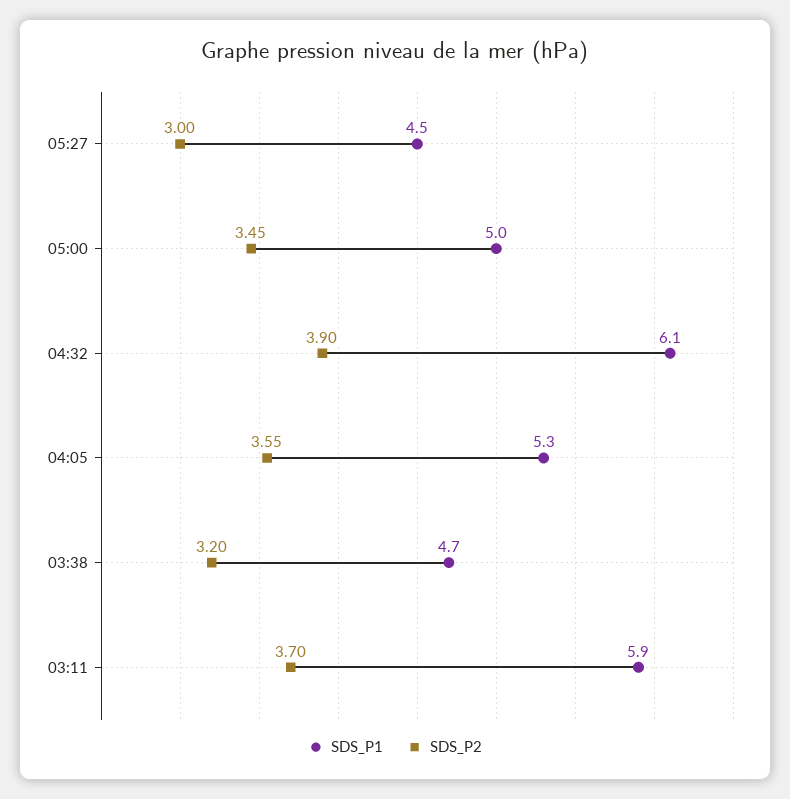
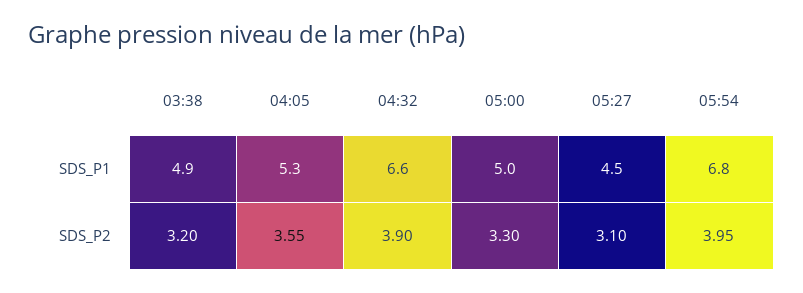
SDS_P2, 05:27: 3 -> 3.1
SDS_P2, 05:00: 3.45 -> 3.3
SDS_P1, 04:32: 6.1 -> 6.6
SDS_P1, 03:38: 4.7 -> 4.9
SDS_P1, 03:11: 5.9 -> none
SDS_P2, 03:11: 3.7 -> none
SDS_P1, 05:54: none -> 6.8
SDS_P2, 05:54: none -> 3.95

